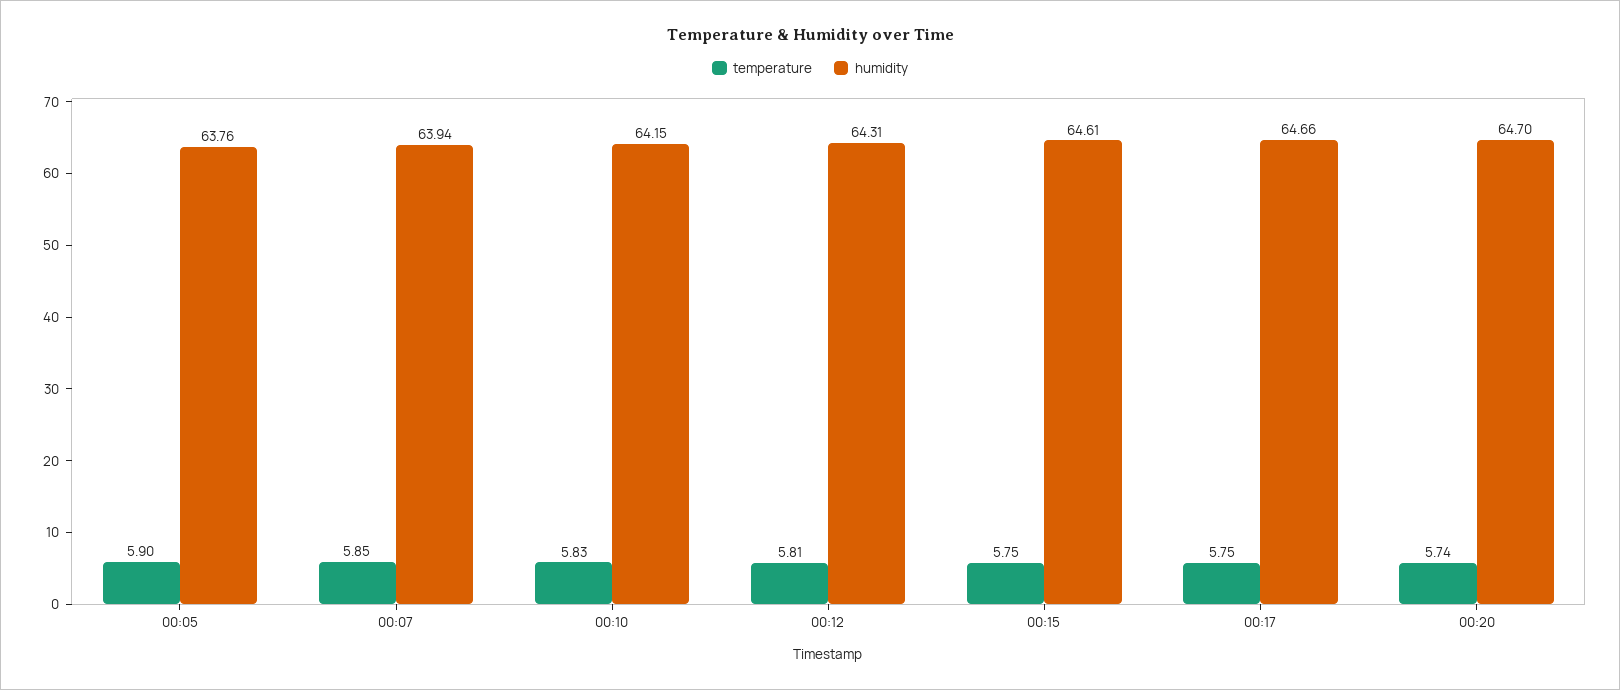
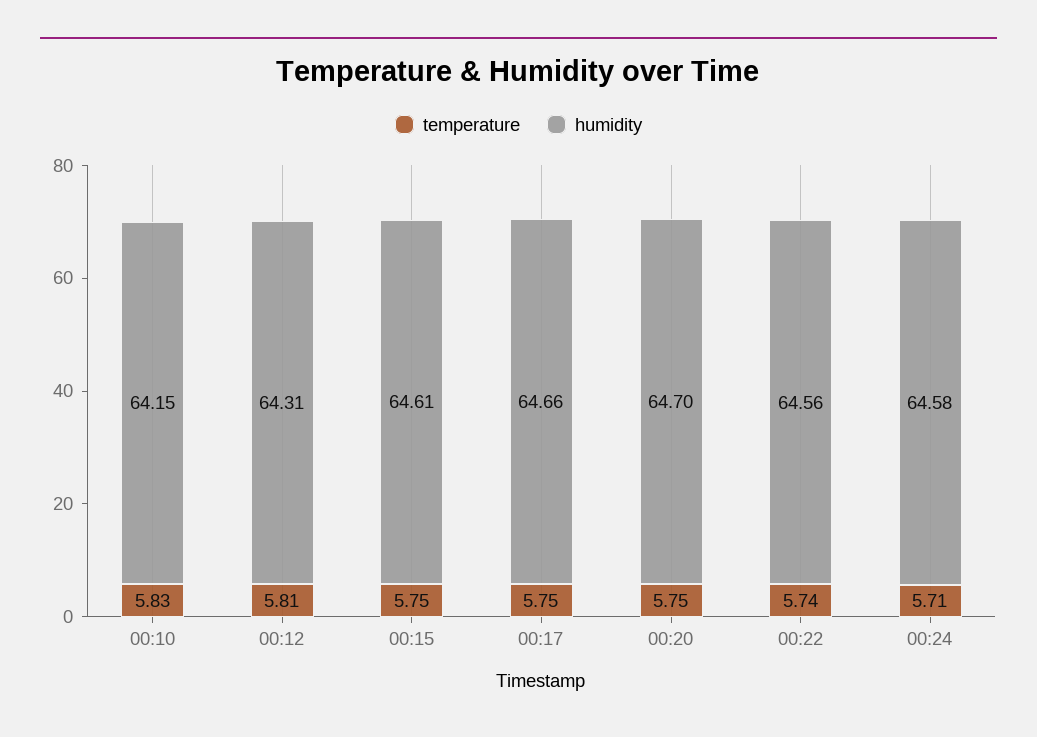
temperature, 00:05: 5.9 -> none
humidity, 00:05: 63.76 -> none
temperature, 00:07: 5.85 -> none
humidity, 00:07: 63.94 -> none
temperature, 00:20: 5.74 -> 5.75
temperature, 00:22: none -> 5.74
humidity, 00:22: none -> 64.56
temperature, 00:24: none -> 5.71
humidity, 00:24: none -> 64.58

